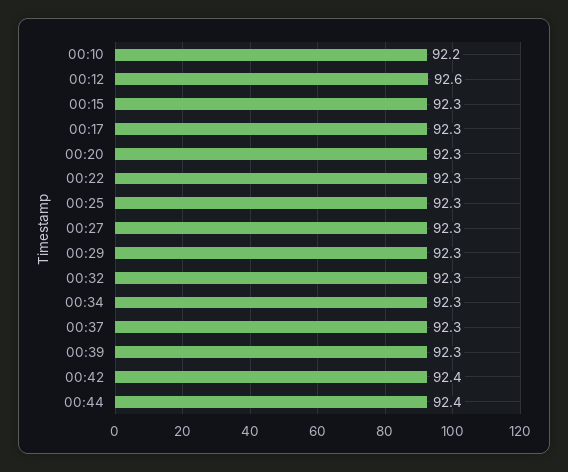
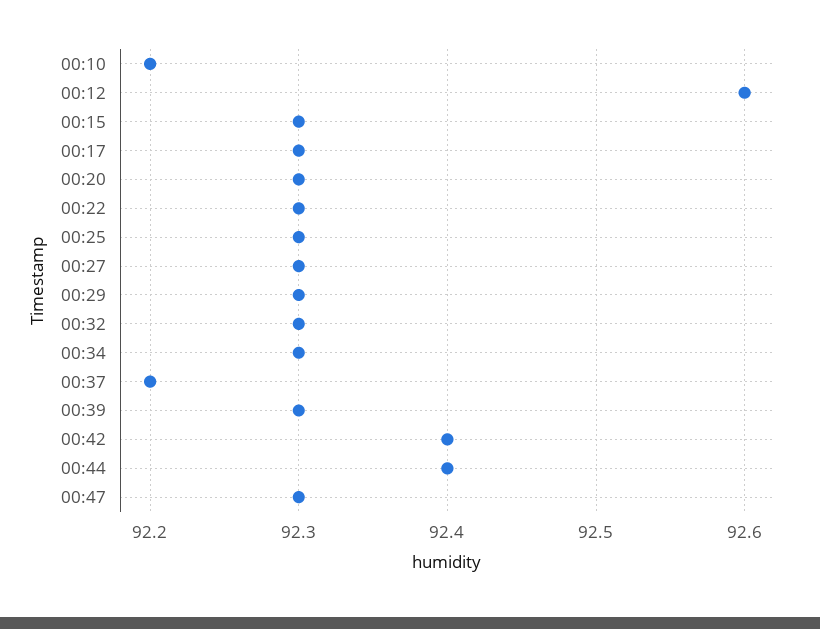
00:37: 92.3 -> 92.2
00:47: none -> 92.3

